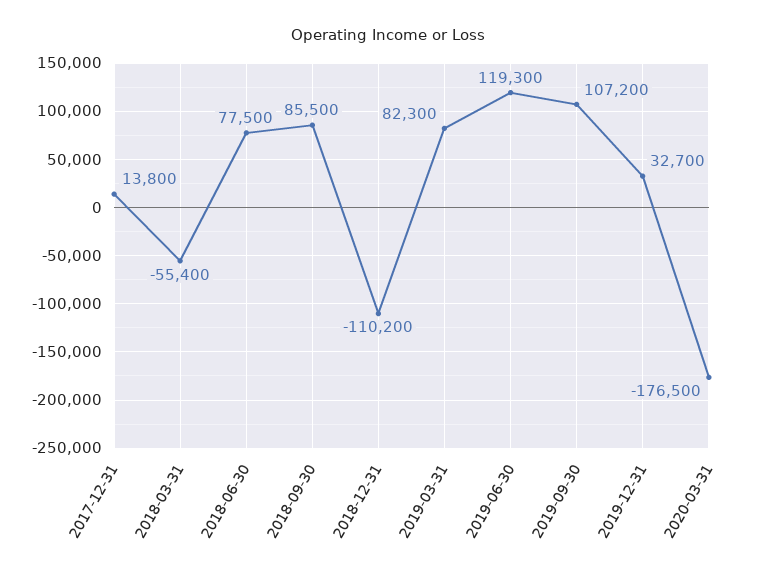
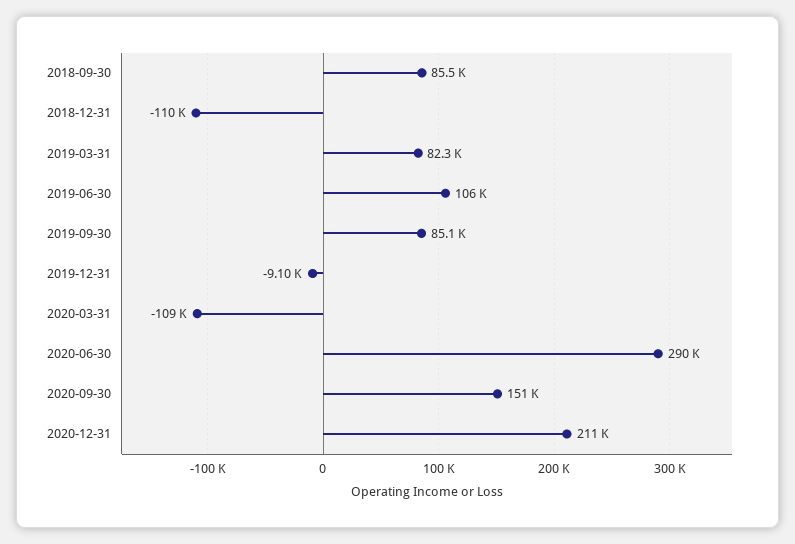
2017-12-31: 13800 -> none
2018-03-31: -55400 -> none
2018-06-30: 77500 -> none
2019-06-30: 119300 -> 106000
2019-09-30: 107200 -> 85100
2019-12-31: 32700 -> -9100
2020-03-31: -176500 -> -109000
2020-06-30: none -> 290000
2020-09-30: none -> 151000
2020-12-31: none -> 211000

